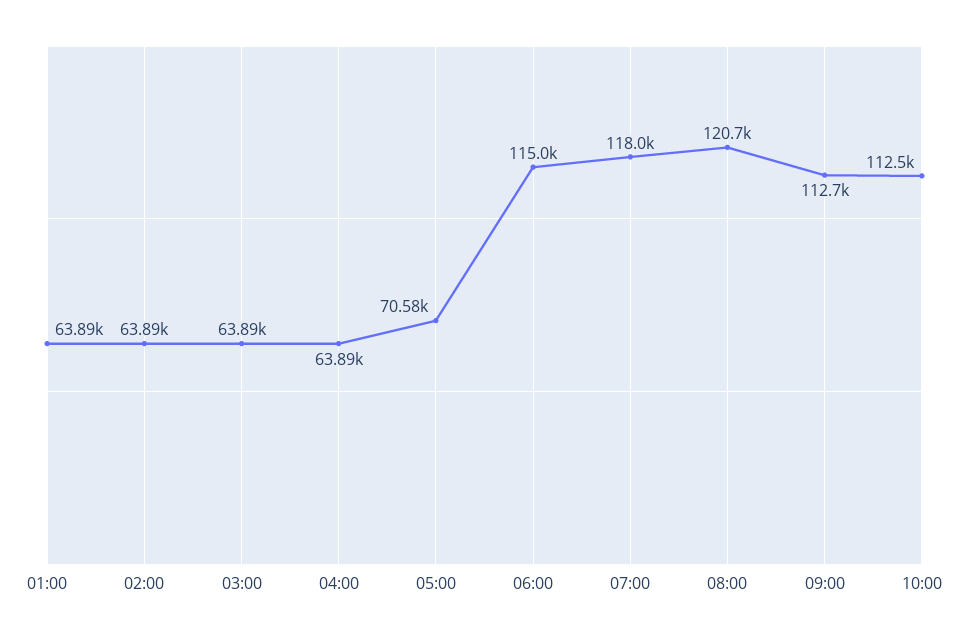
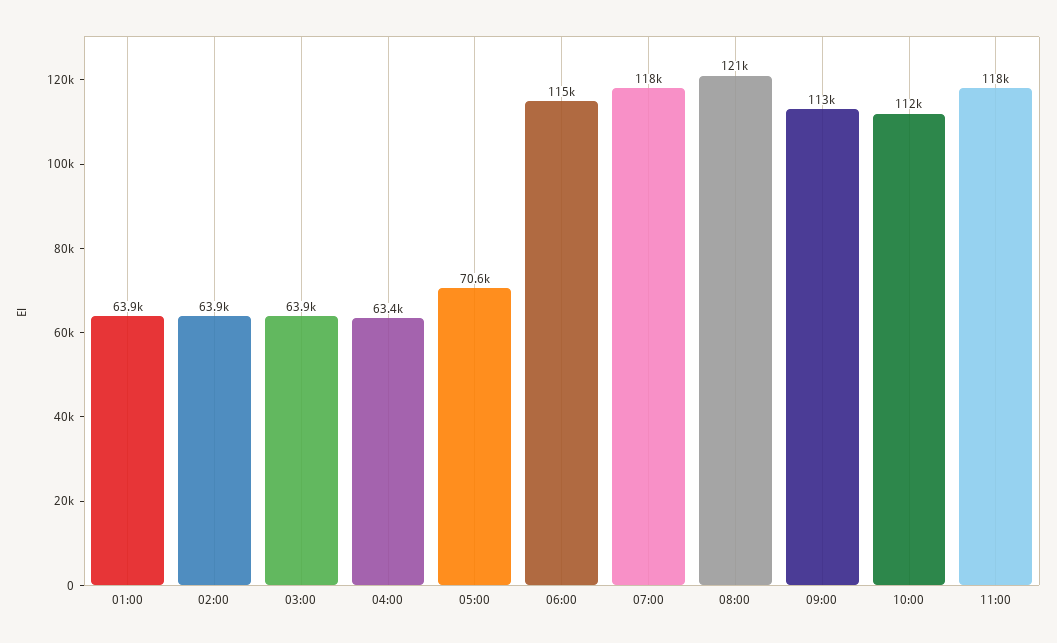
04:00: 63890 -> 63400
11:00: none -> 118000

